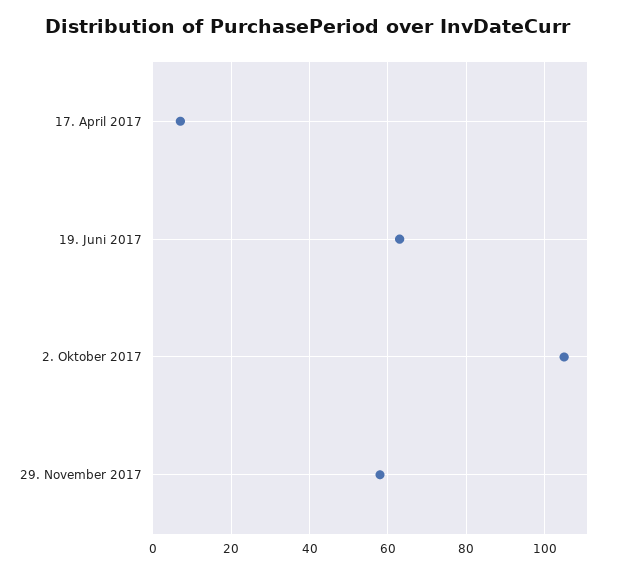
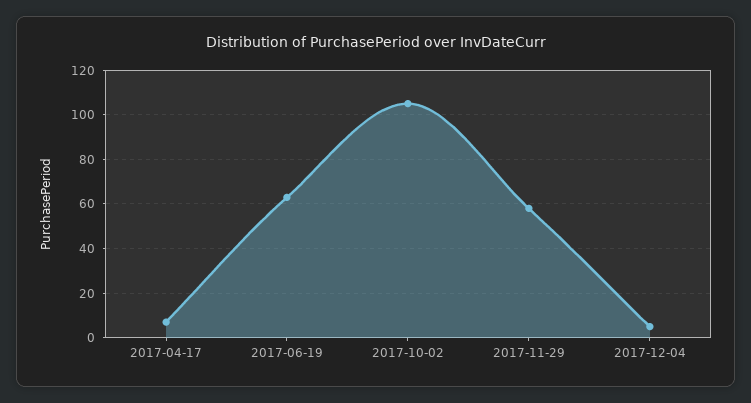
2017-12-04: none -> 5

